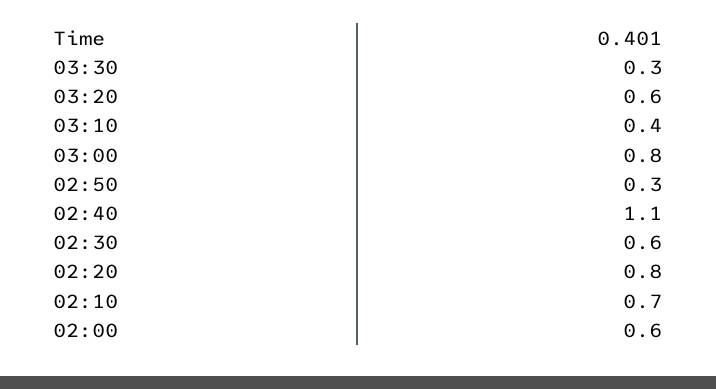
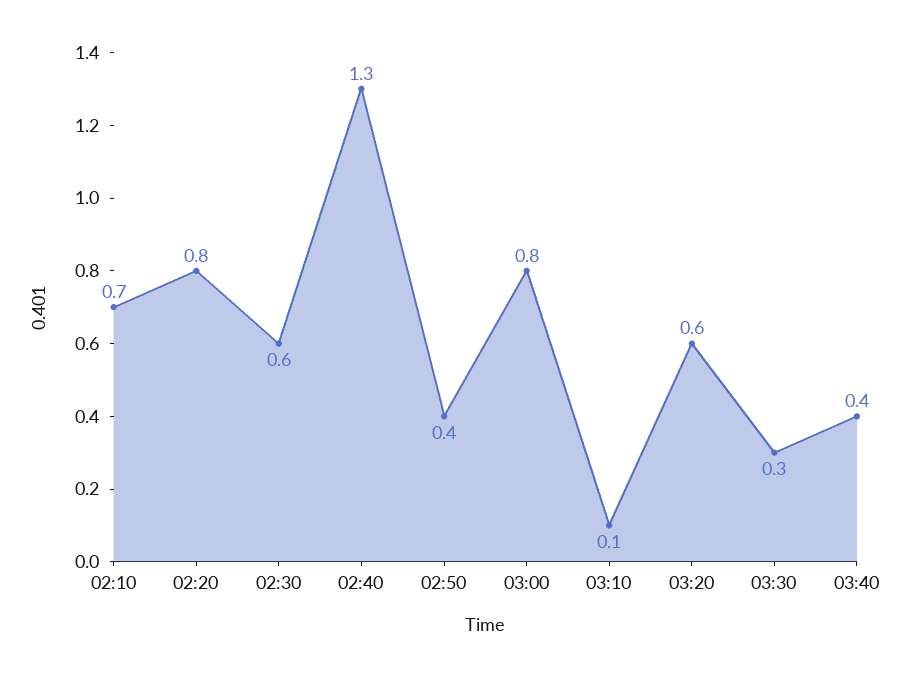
03:10: 0.4 -> 0.1
02:50: 0.3 -> 0.4
02:40: 1.1 -> 1.3
02:00: 0.6 -> none
03:40: none -> 0.4

